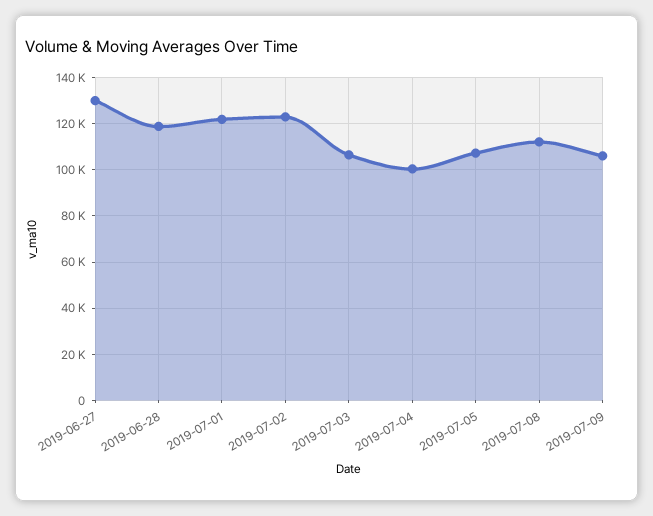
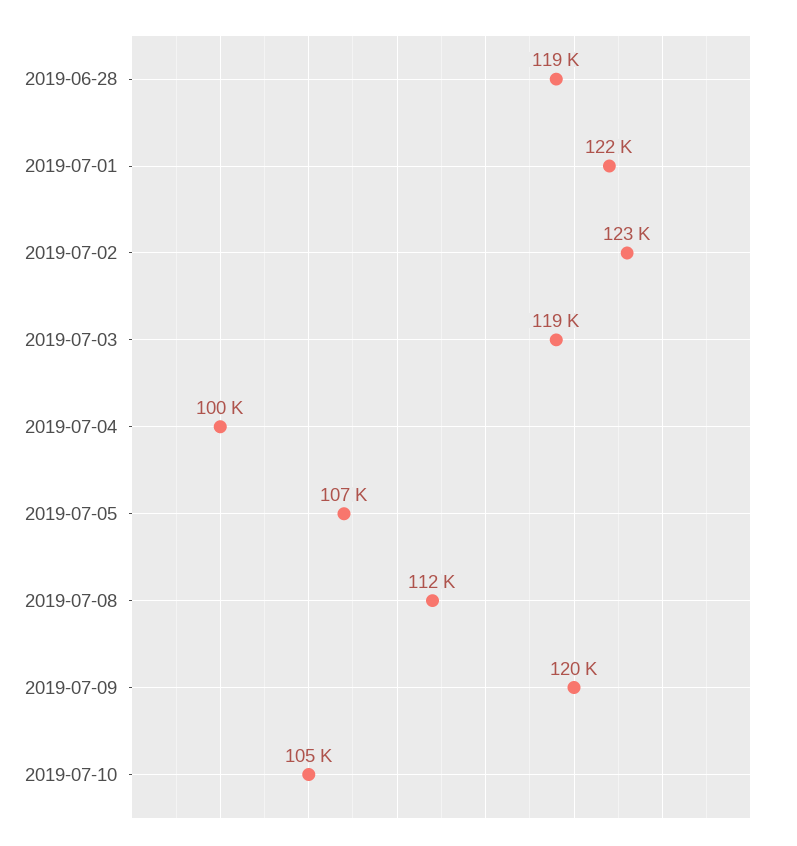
2019-06-27: 130000 -> none
2019-07-03: 105000 -> 119000
2019-07-09: 105000 -> 120000
2019-07-10: none -> 105000

